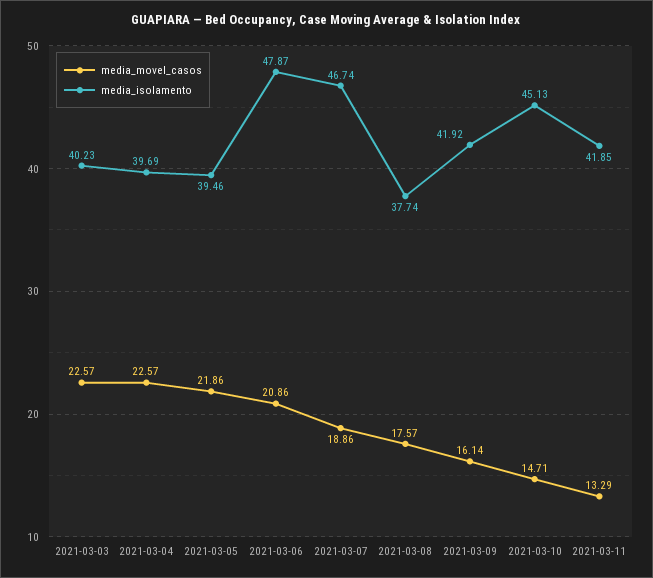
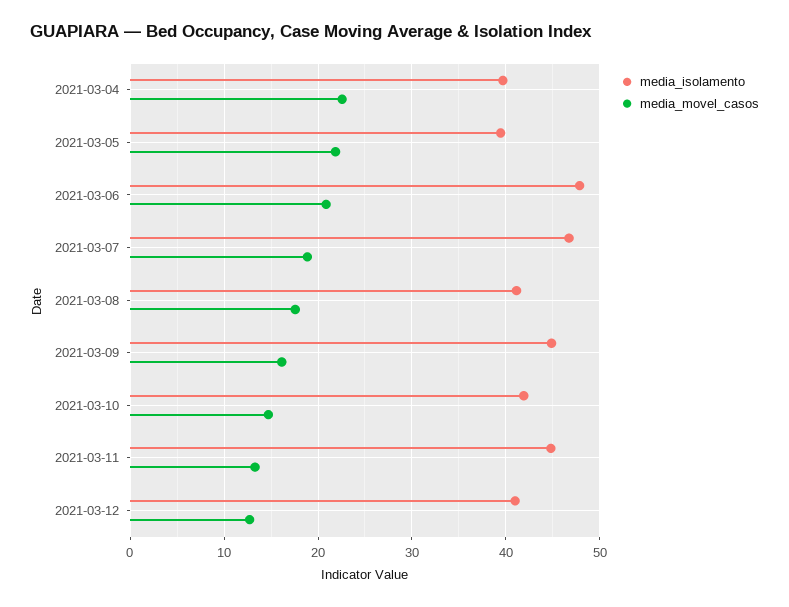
media_movel_casos, 2021-03-03: 22.57 -> none
media_isolamento, 2021-03-03: 40.23 -> none
media_isolamento, 2021-03-08: 37.74 -> 41
media_isolamento, 2021-03-09: 41.92 -> 45
media_isolamento, 2021-03-10: 45.13 -> 42
media_isolamento, 2021-03-11: 41.85 -> 45
media_isolamento, 2021-03-12: none -> 41
media_movel_casos, 2021-03-12: none -> 13

